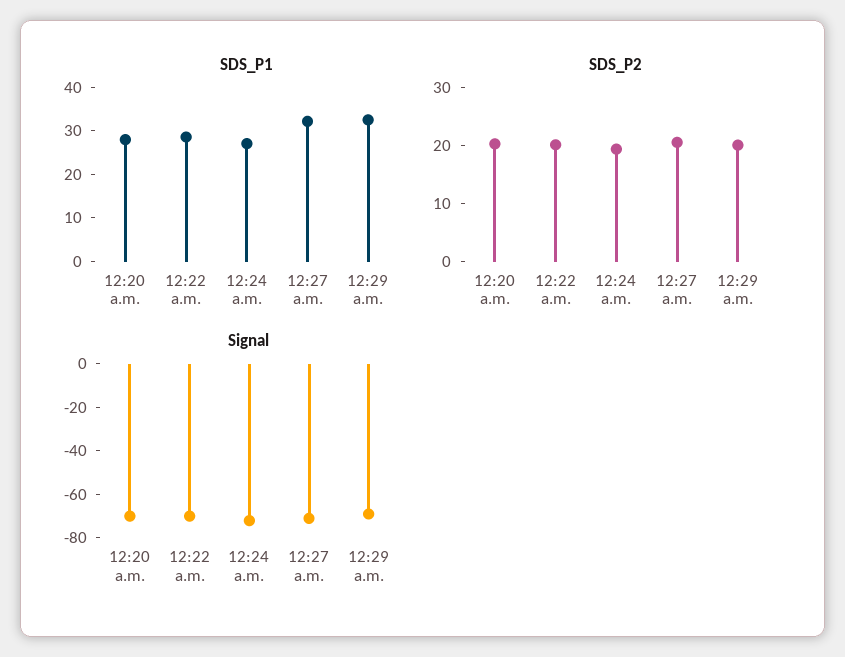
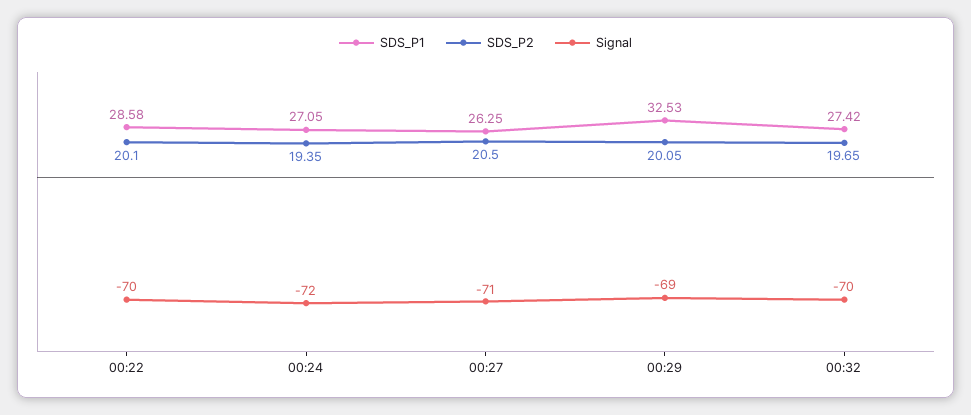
SDS_P1, 12:20 a.m.: 28 -> none
SDS_P1, 12:27 a.m.: 32 -> 26.25
SDS_P2, 12:20 a.m.: 20 -> none
Signal, 12:20 a.m.: -70 -> none
SDS_P1, 00:32: none -> 27.42
SDS_P2, 00:32: none -> 19.65
Signal, 00:32: none -> -70

